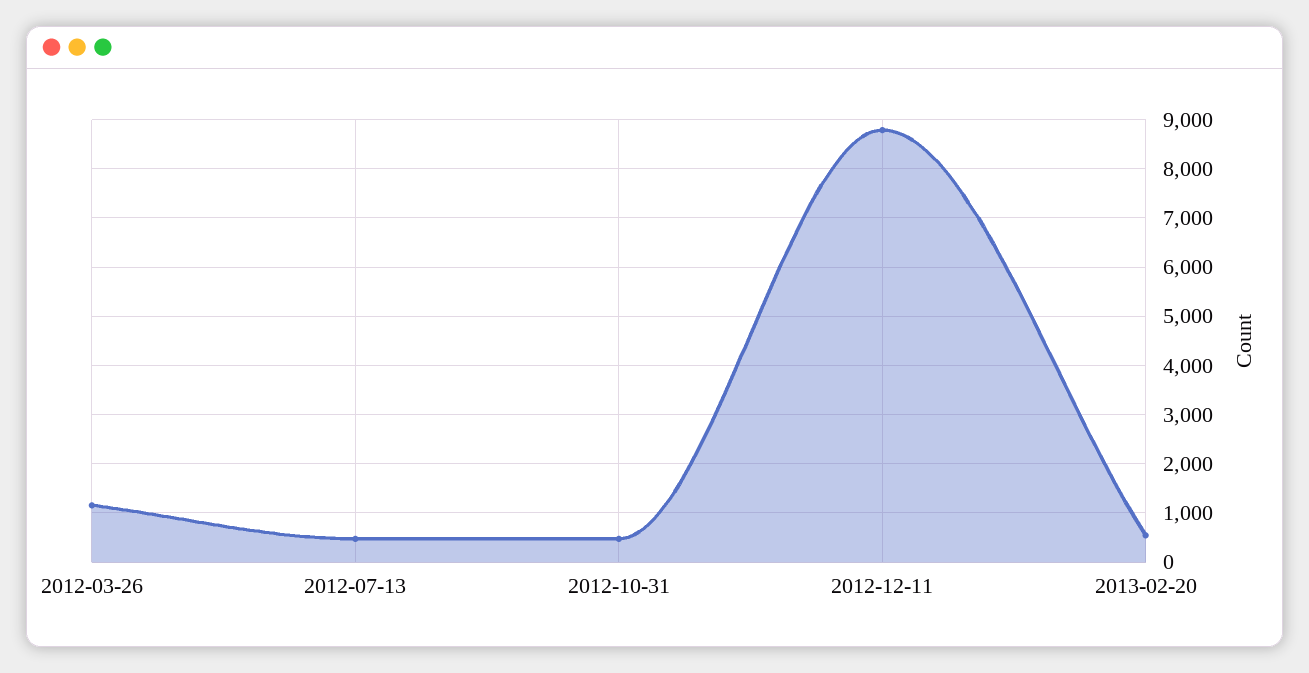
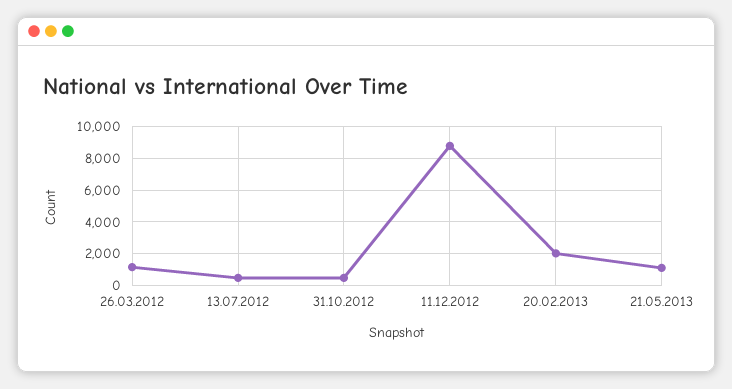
2013-02-20: 600 -> 2000
21.05.2013: none -> 1000

